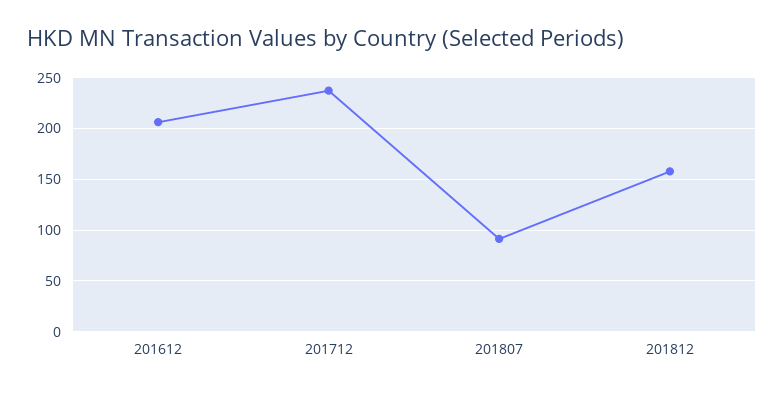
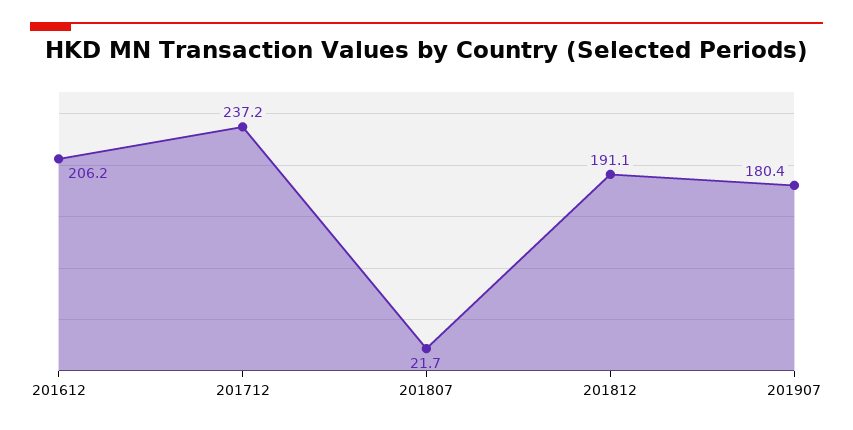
201807: 90 -> 21.7
201812: 160 -> 191.1
201907: none -> 180.4

